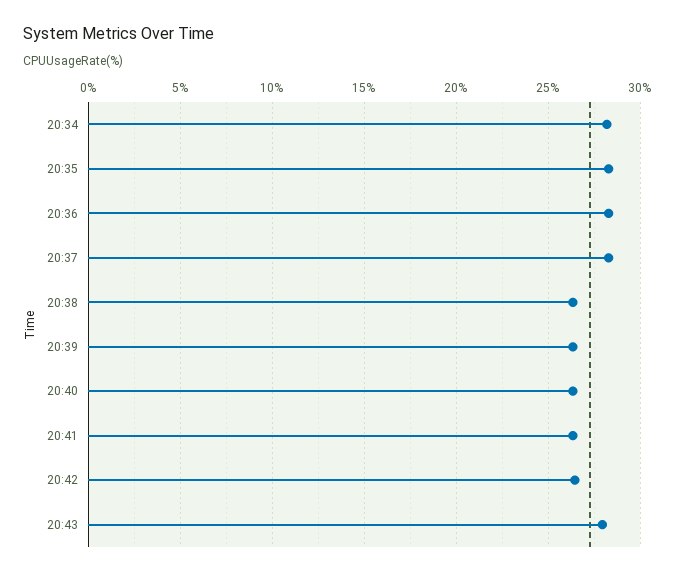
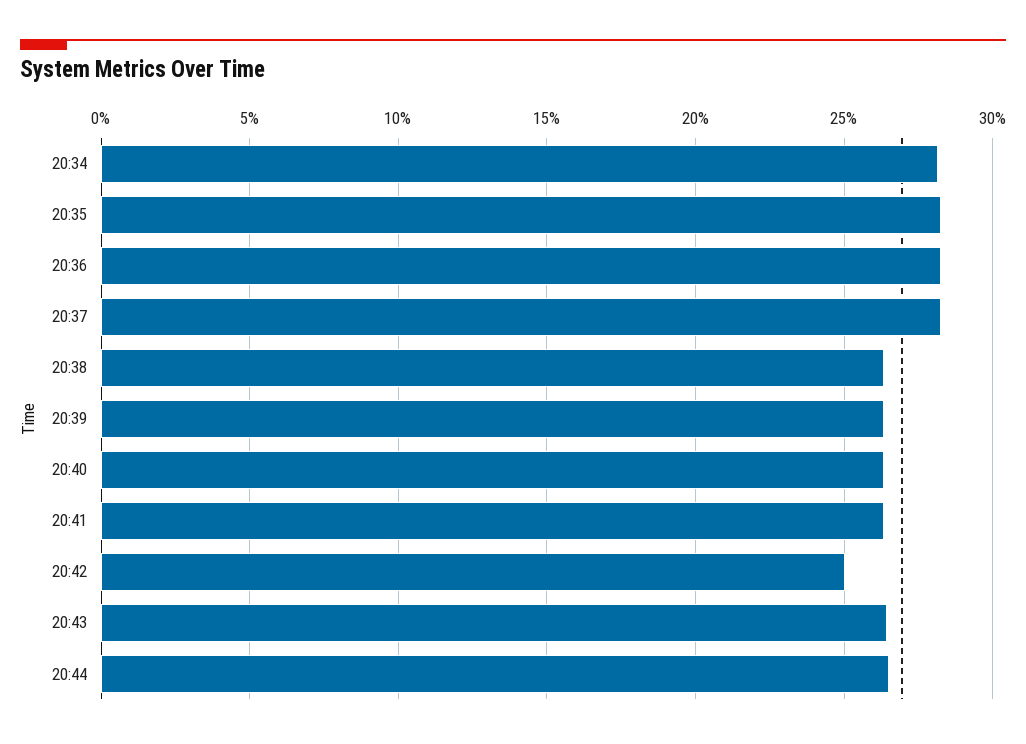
20:42: 26.5 -> 25
20:43: 28 -> 26.5
20:44: none -> 26.5

